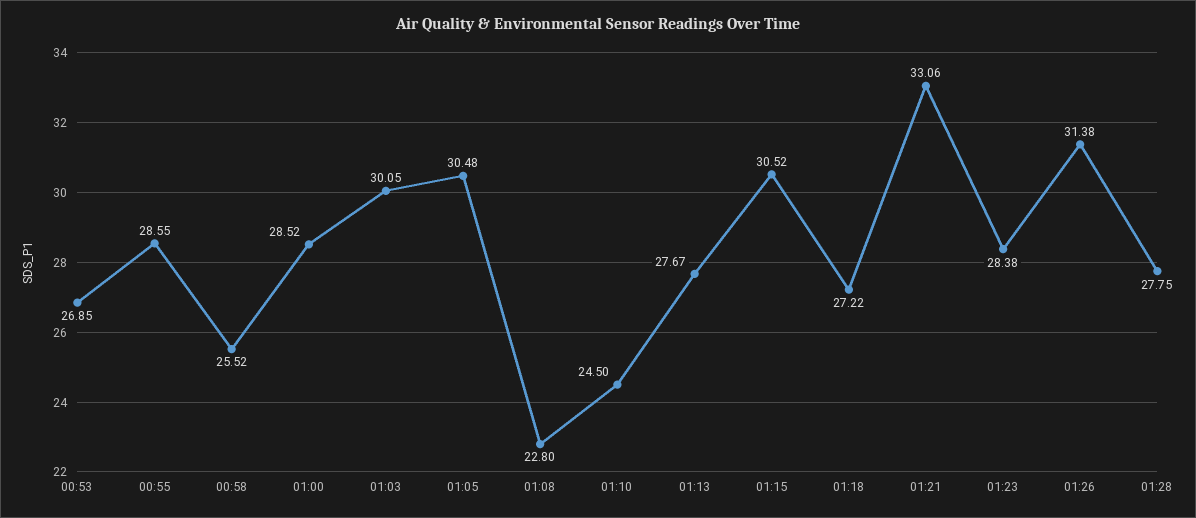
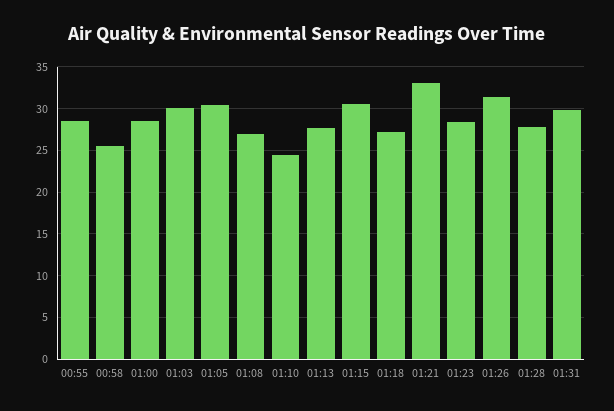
00:53: 26.85 -> none
01:08: 22.8 -> 27
01:31: none -> 30

